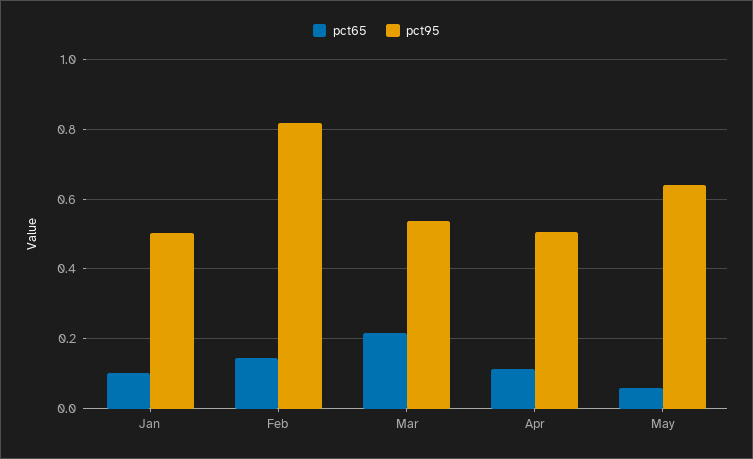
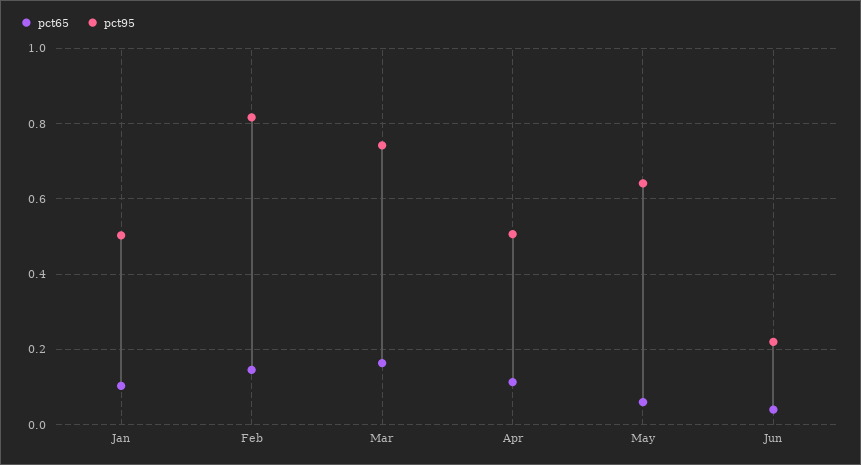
pct65, Mar: 0.22 -> 0.16
pct95, Mar: 0.54 -> 0.74
pct65, Jun: none -> 0.04
pct95, Jun: none -> 0.22

